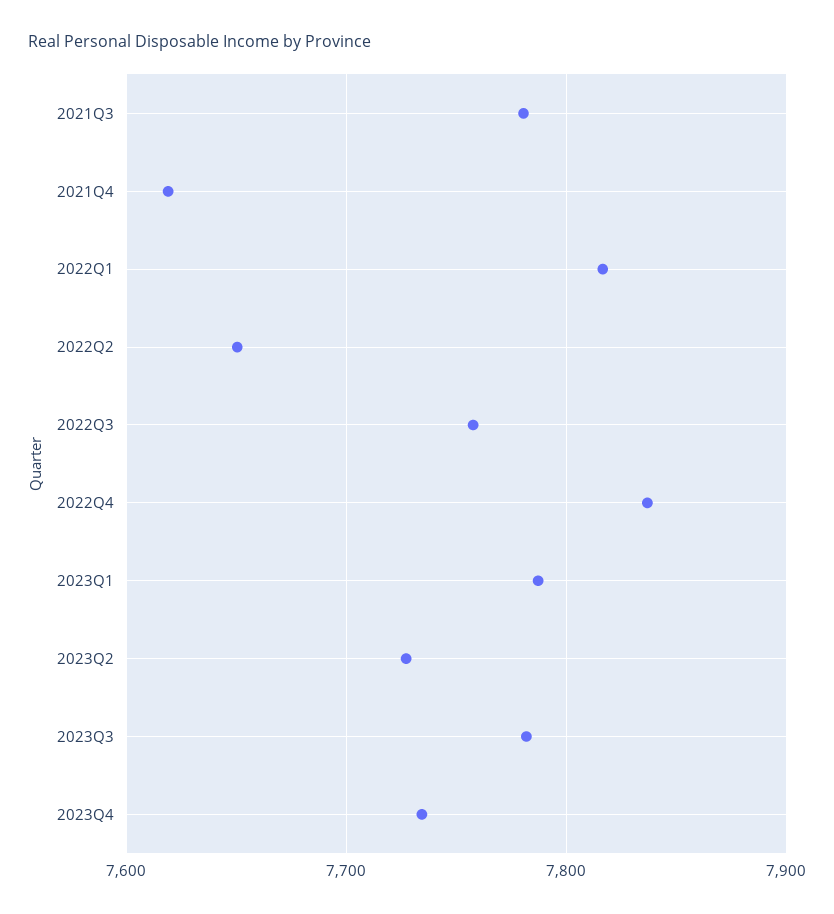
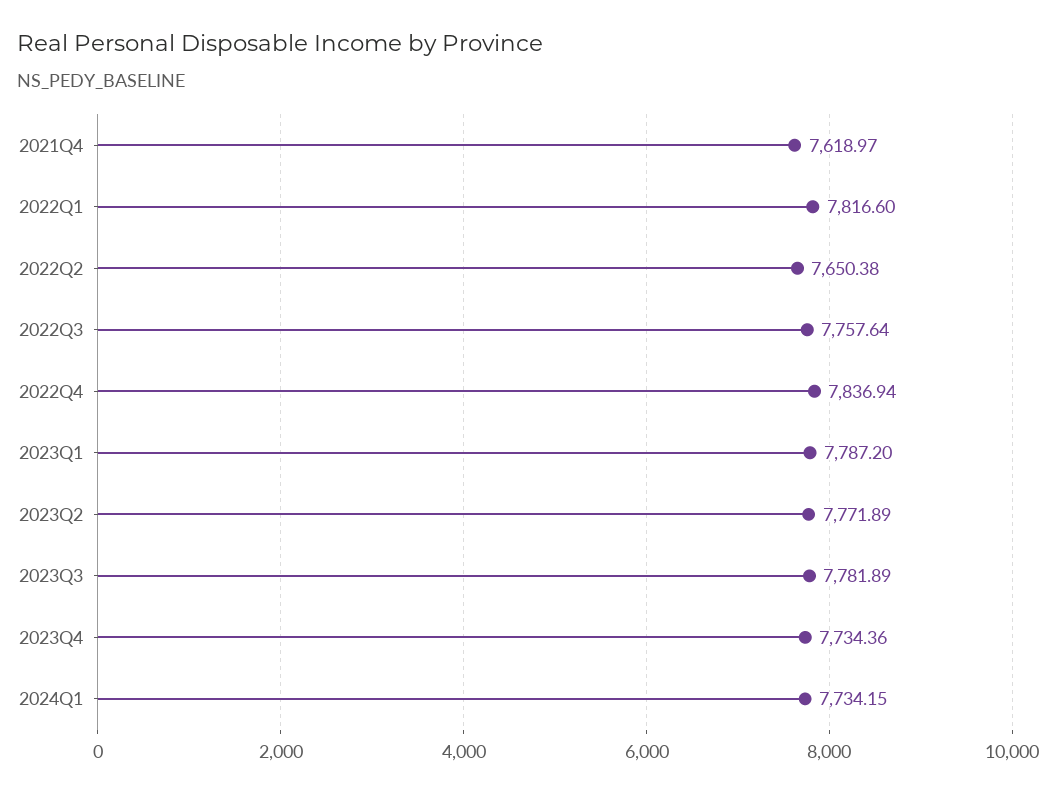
2021Q3: 7780 -> none
2023Q2: 7730 -> 7771.89
2024Q1: none -> 7734.15

